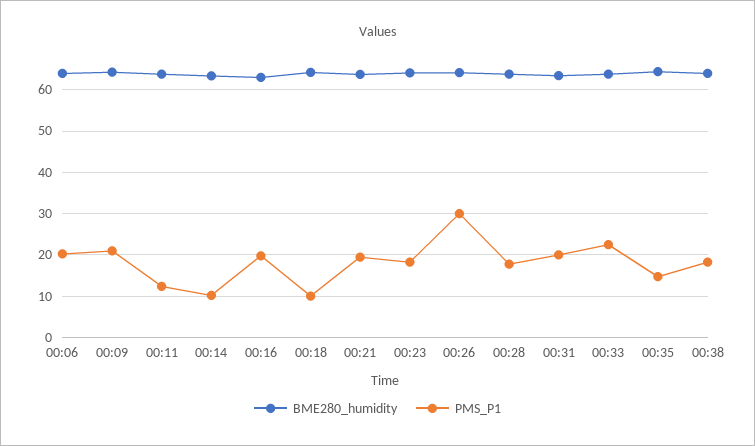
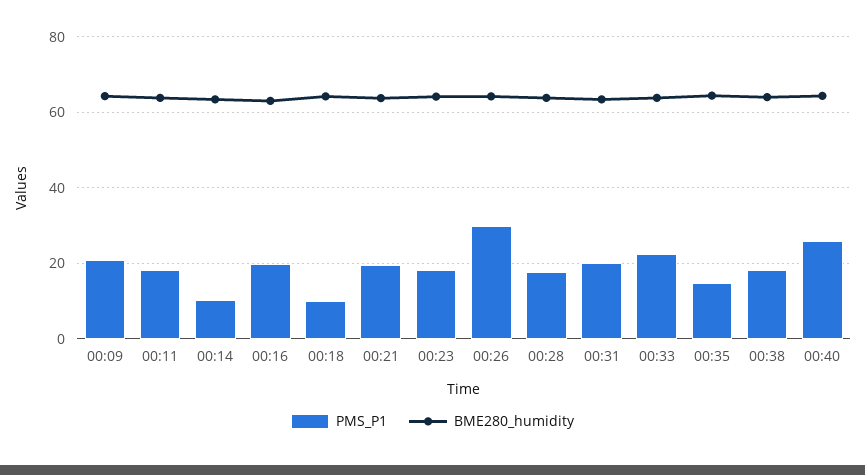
BME280_humidity, 00:06: 64 -> none
PMS_P1, 00:06: 20 -> none
PMS_P1, 00:11: 12 -> 18
PMS_P1, 00:40: none -> 26
BME280_humidity, 00:40: none -> 64

